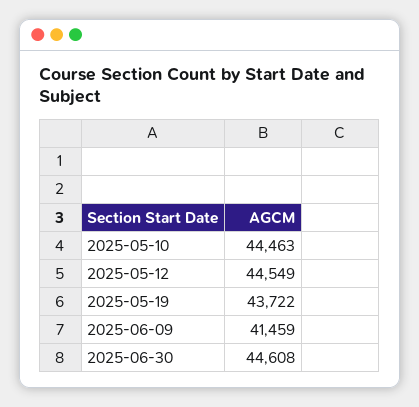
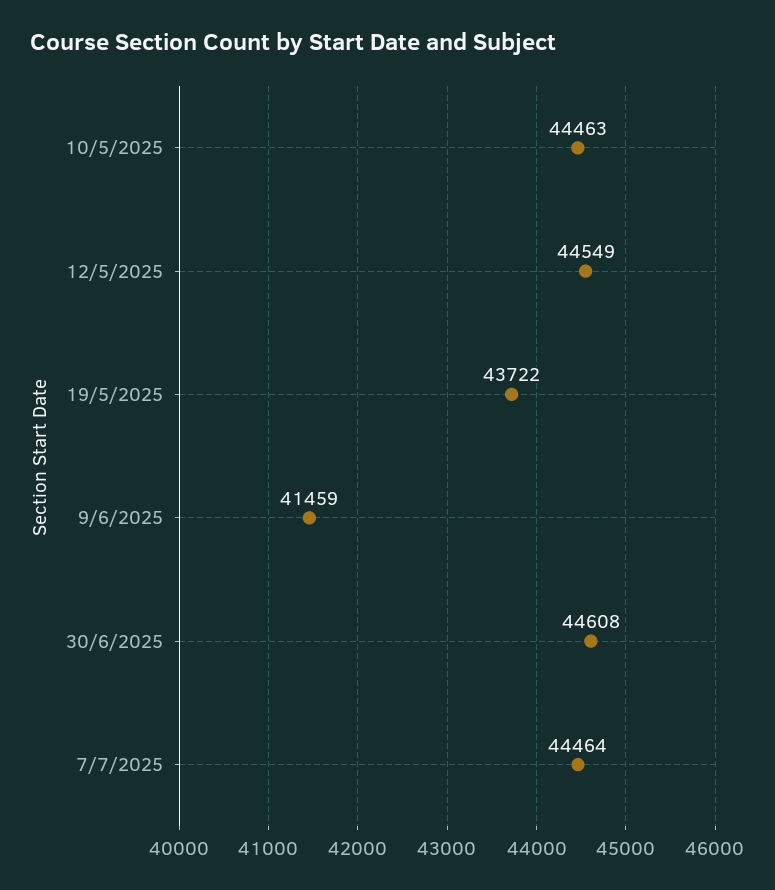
7/7/2025: none -> 44464

